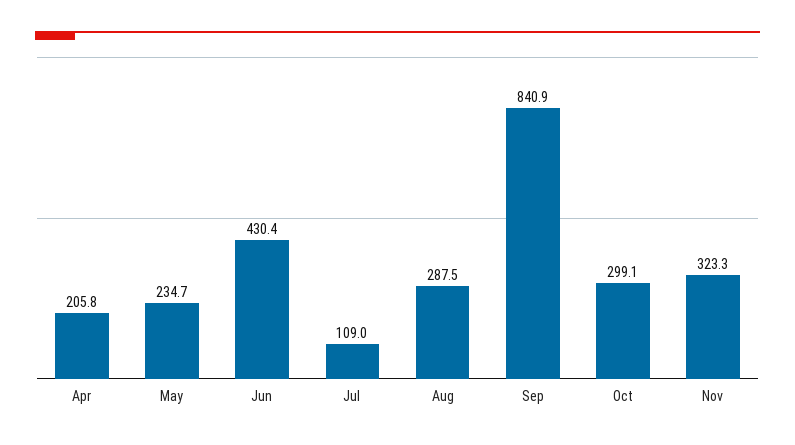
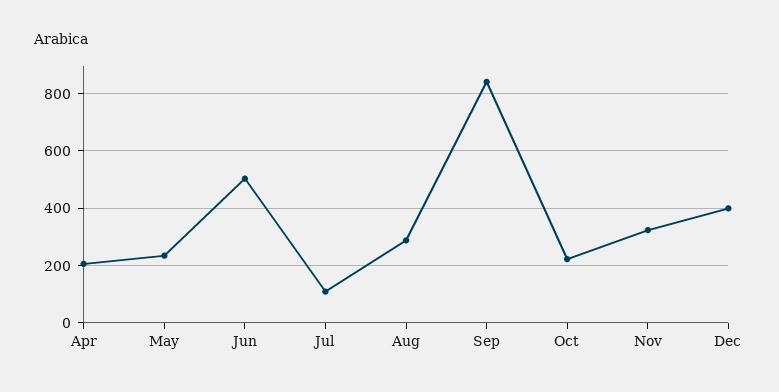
Jun: 430.4 -> 500
Oct: 299.1 -> 225
Dec: none -> 400

